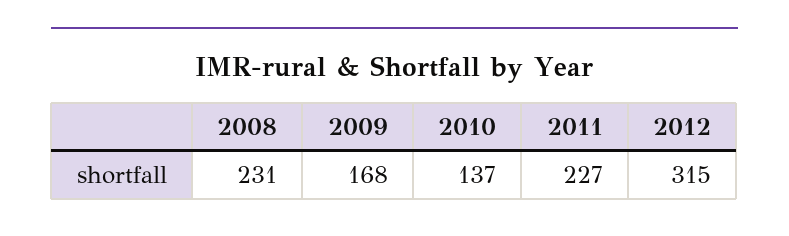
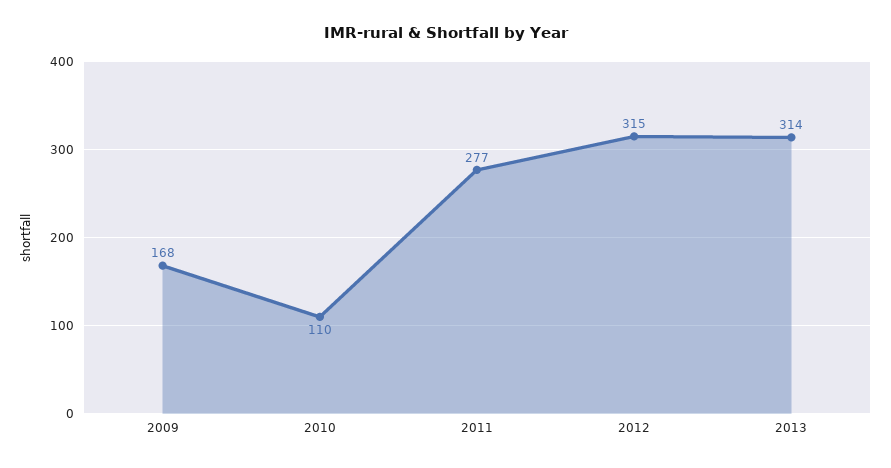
2008: 231 -> none
2010: 137 -> 110
2011: 227 -> 277
2013: none -> 314

